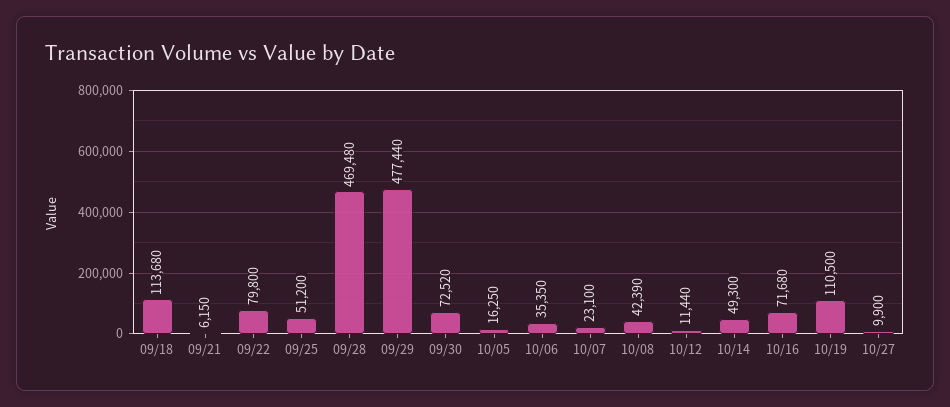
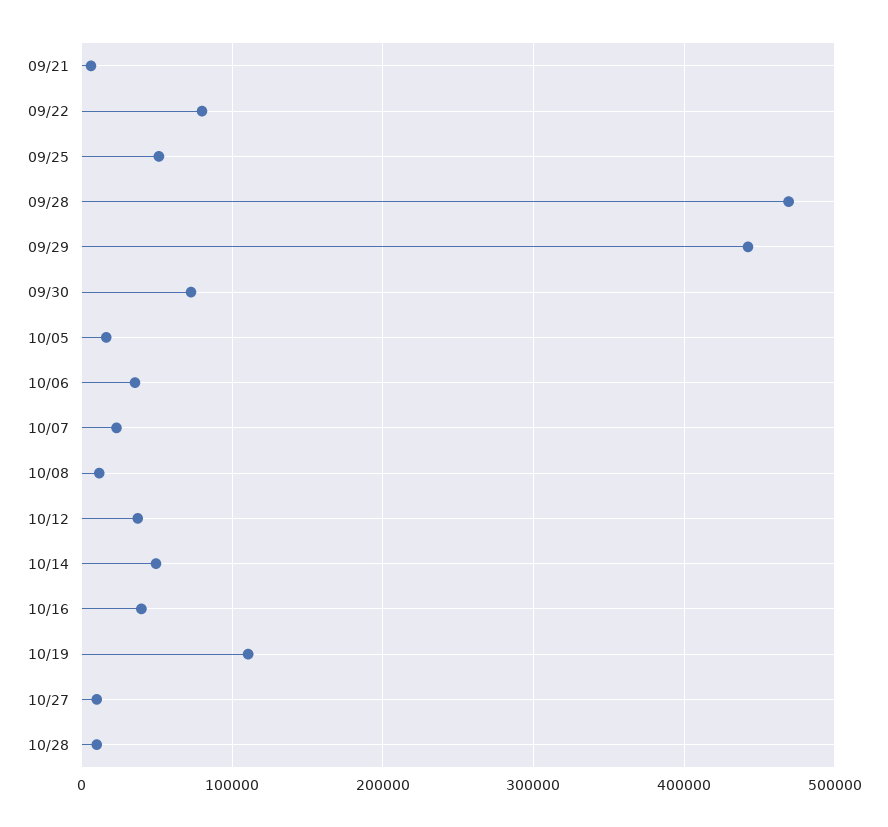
09/18: 113680 -> none
09/29: 477440 -> 440000
10/08: 42390 -> 10000
10/12: 11440 -> 40000
10/16: 71680 -> 40000
10/28: none -> 10000

